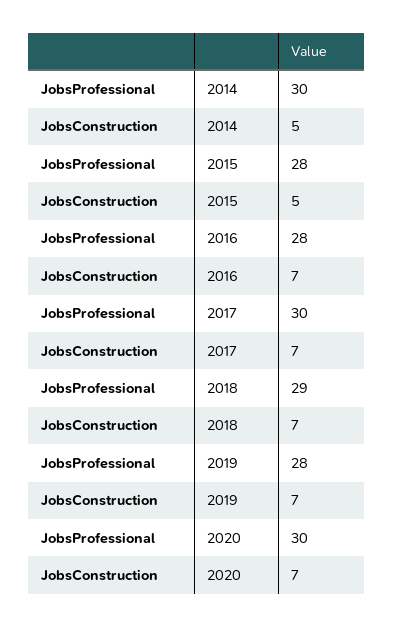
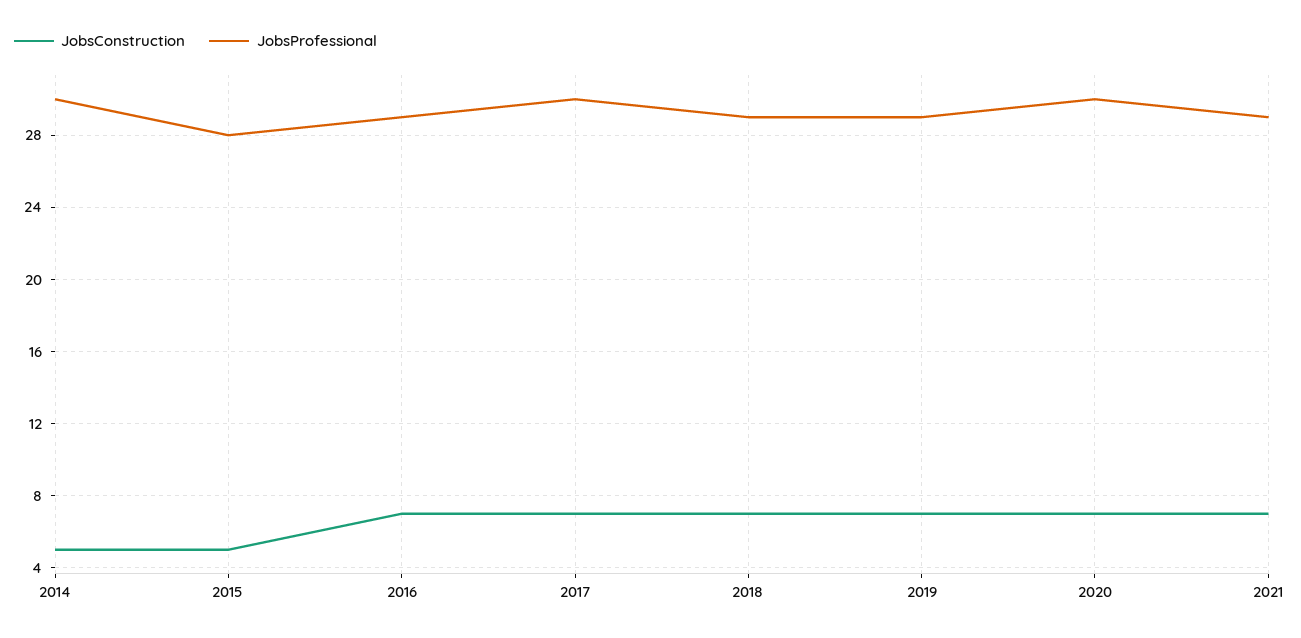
JobsProfessional, 2016: 28 -> 29
JobsProfessional, 2019: 28 -> 29
JobsConstruction, 2021: none -> 7
JobsProfessional, 2021: none -> 29

